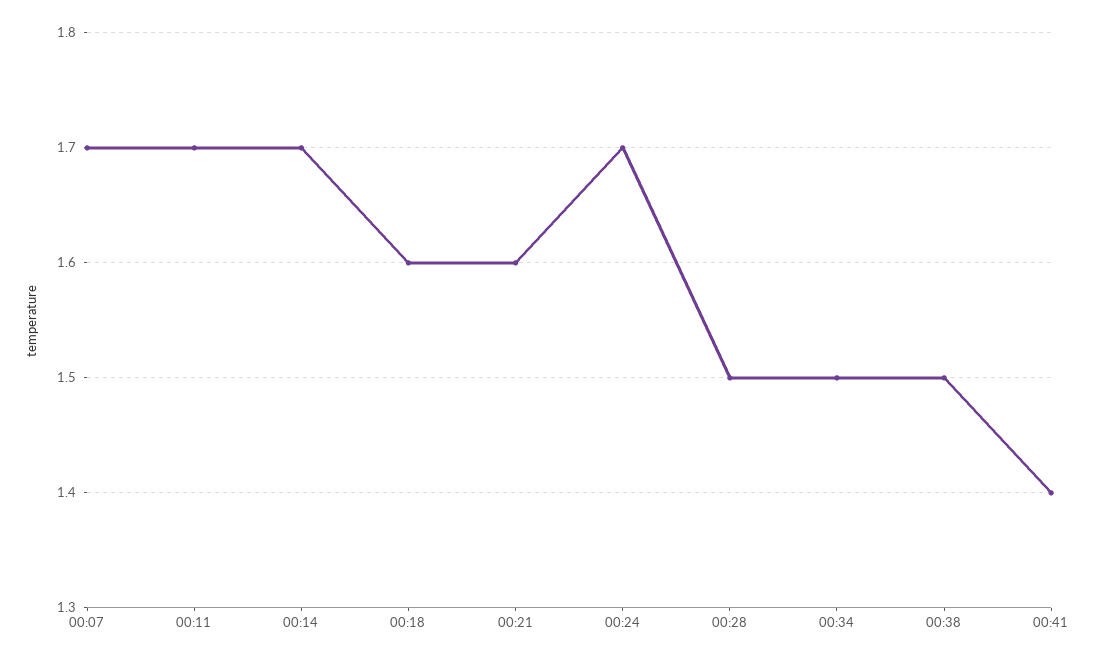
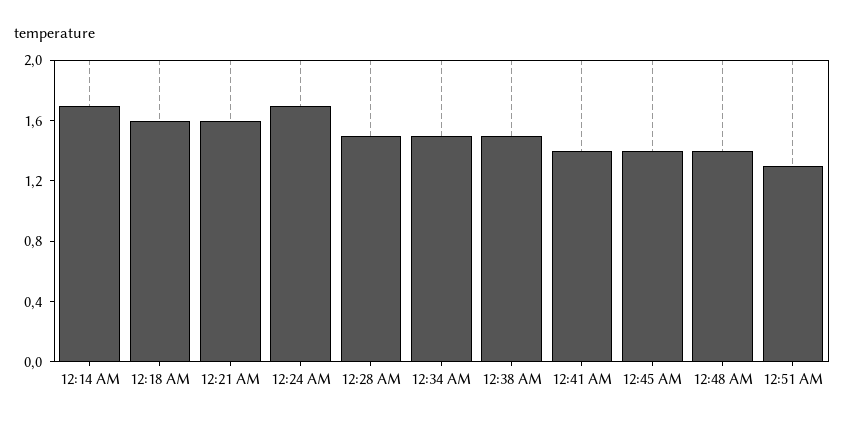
00:07: 1.7 -> none
00:11: 1.7 -> none
12:45 AM: none -> 1.4
12:48 AM: none -> 1.4
12:51 AM: none -> 1.3

